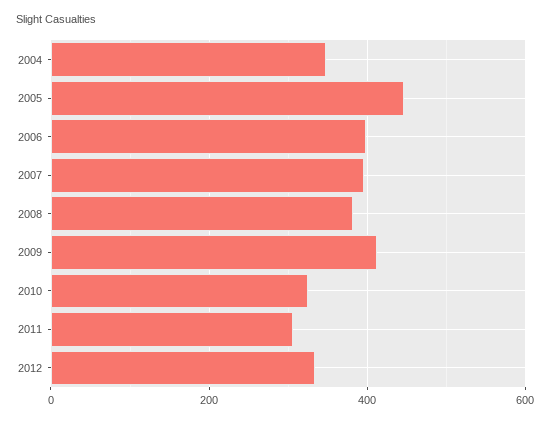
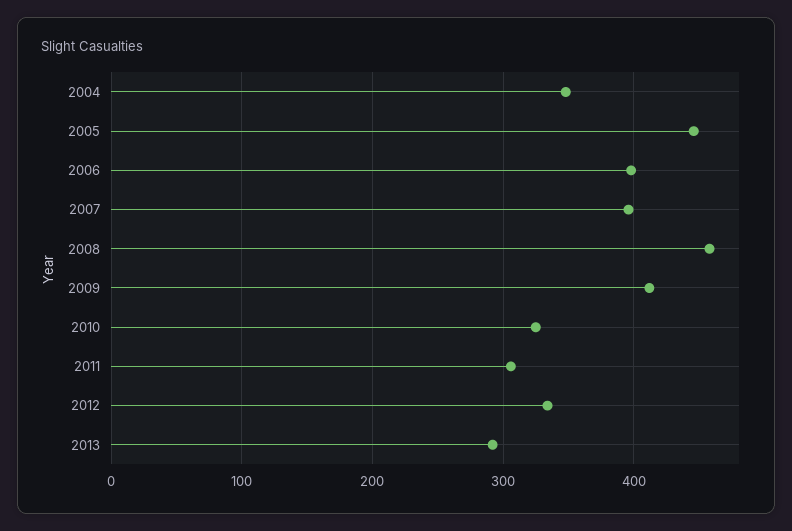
2008: 380 -> 460
2013: none -> 290

